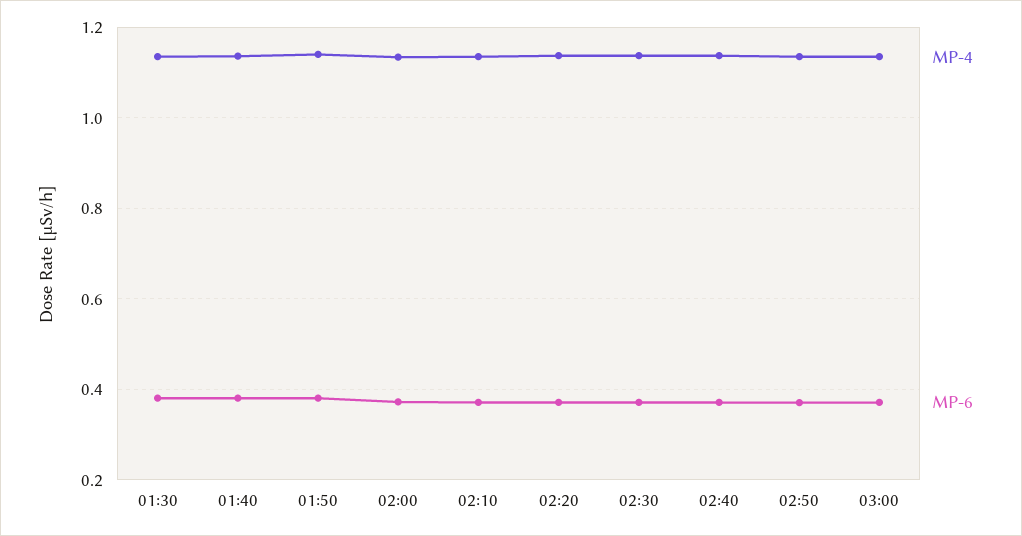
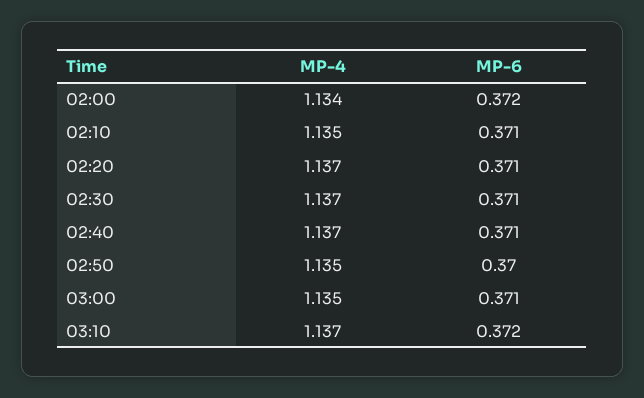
MP-4, 01:30: 1.14 -> none
MP-6, 01:30: 0.38 -> none
MP-4, 01:40: 1.14 -> none
MP-6, 01:40: 0.38 -> none
MP-4, 01:50: 1.14 -> none
MP-6, 01:50: 0.38 -> none
MP-4, 03:10: none -> 1.137
MP-6, 03:10: none -> 0.372

